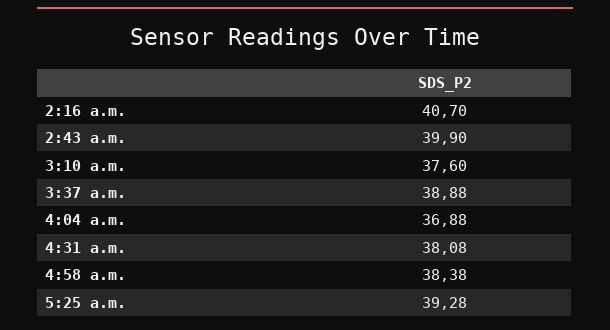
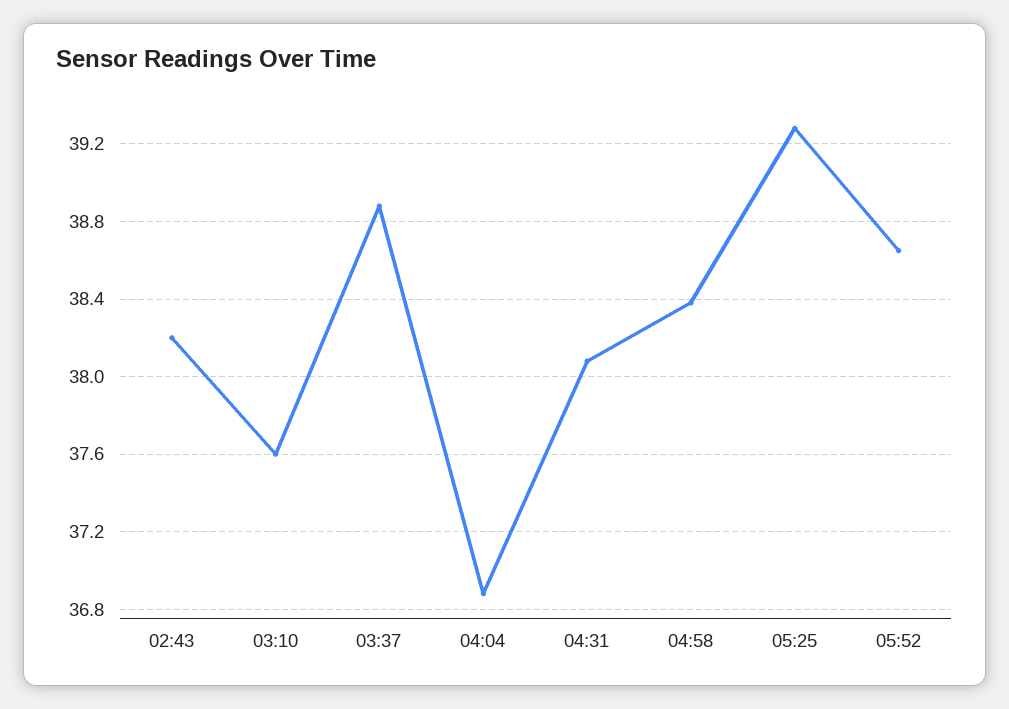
2:16 a.m.: 40.7 -> none
2:43 a.m.: 39.9 -> 38.2
05:52: none -> 38.65

